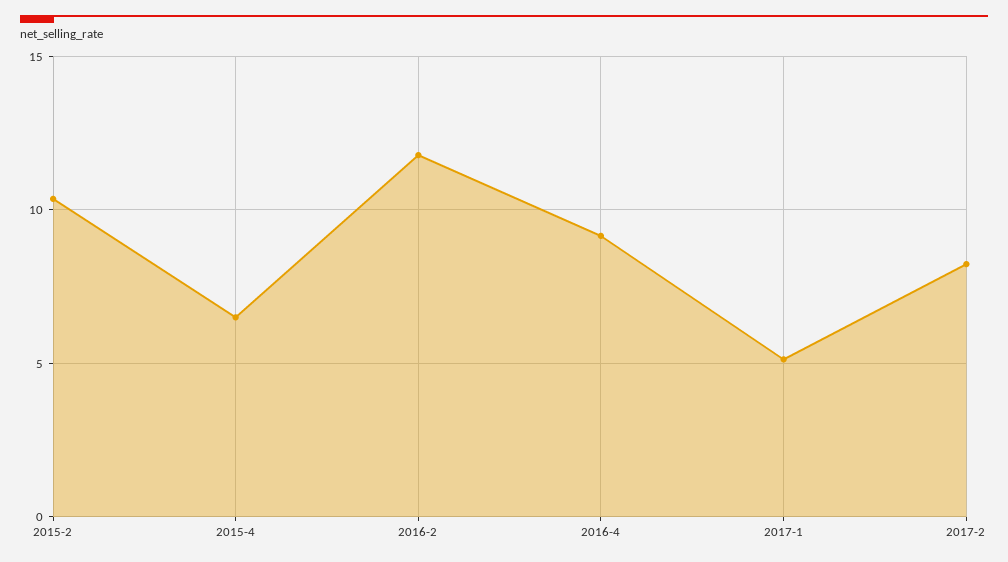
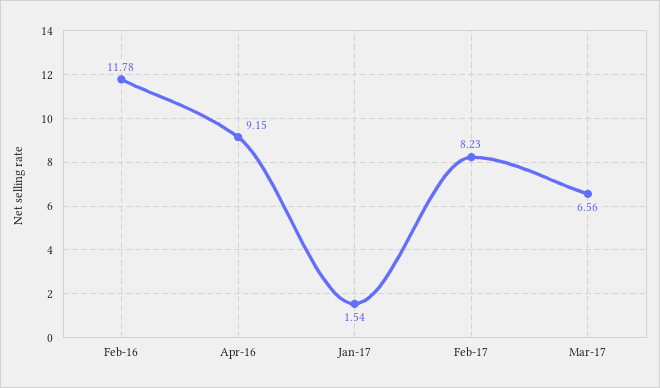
2015-2: 10.5 -> none
2015-4: 6.5 -> none
2017-1: 5 -> 1.54
Mar-17: none -> 6.56

